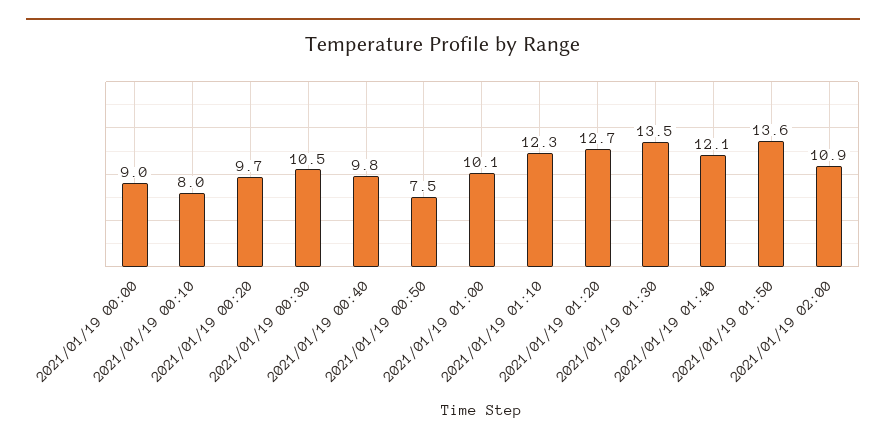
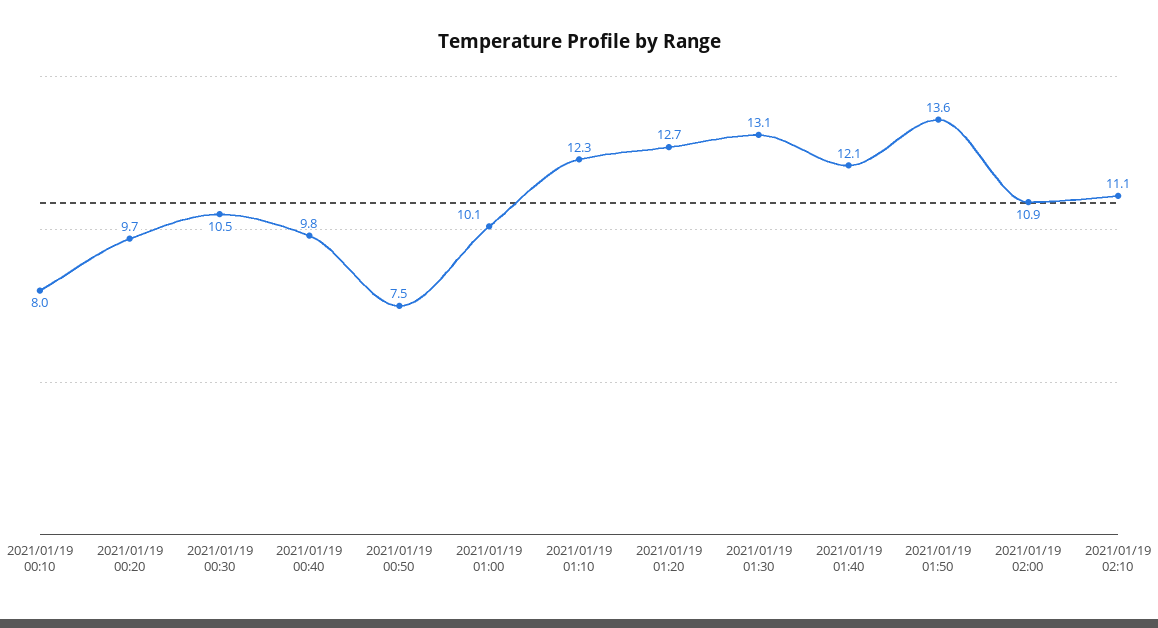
2021/01/19 00:00: 9 -> none
2021/01/19 01:30: 13.5 -> 13.1
2021/01/19 02:10: none -> 11.1

